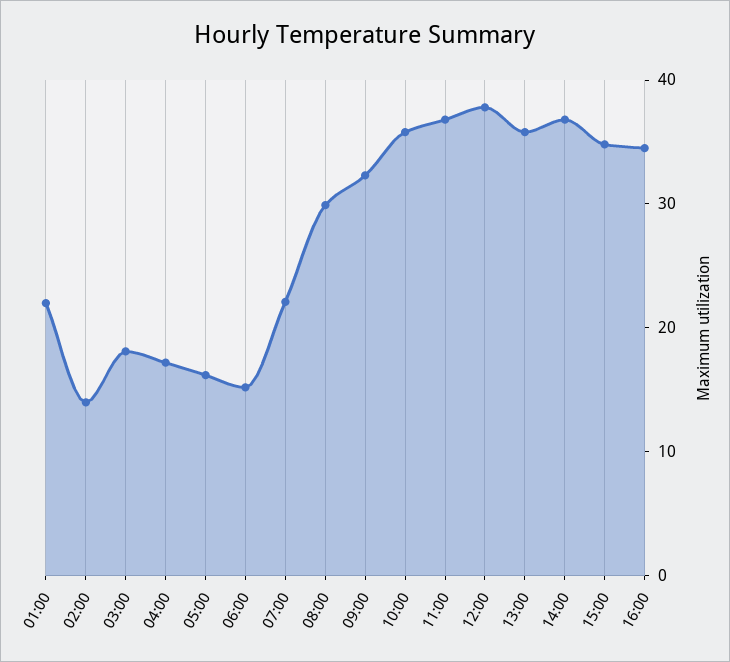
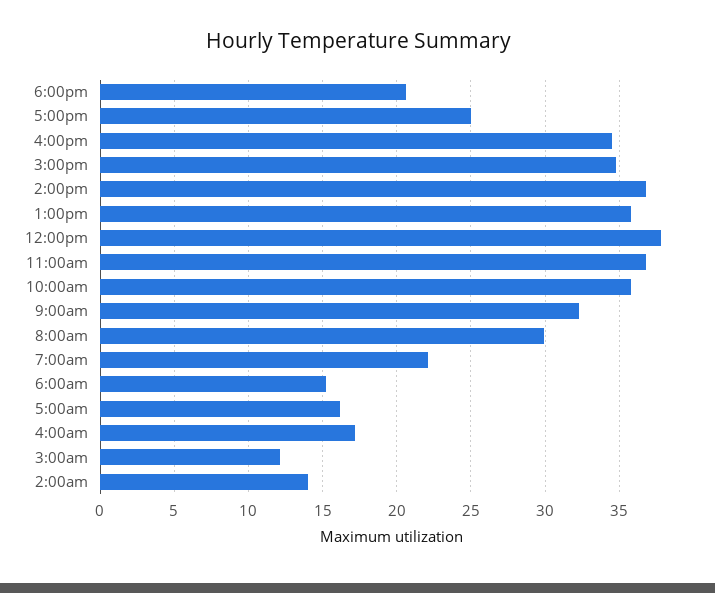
01:00: 22 -> none
03:00: 18 -> 12
6:00pm: none -> 20.5
5:00pm: none -> 25

